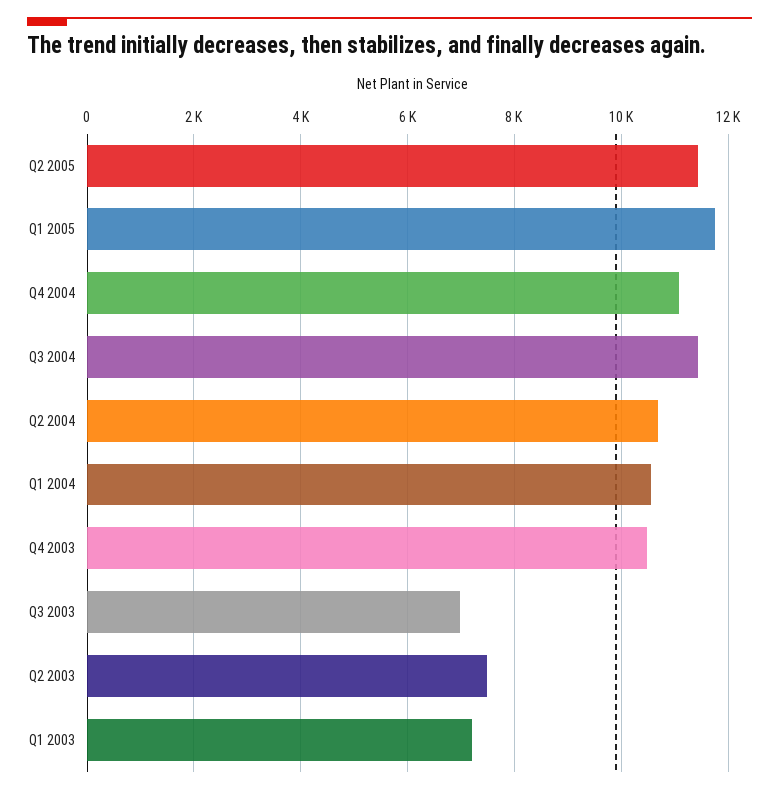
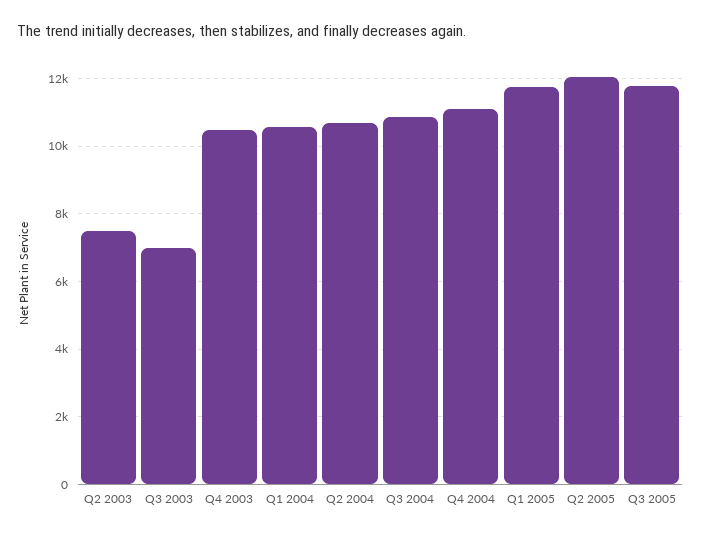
Q2 2005: 11400 -> 12000
Q3 2004: 11400 -> 10800
Q1 2003: 7200 -> none
Q3 2005: none -> 11800

